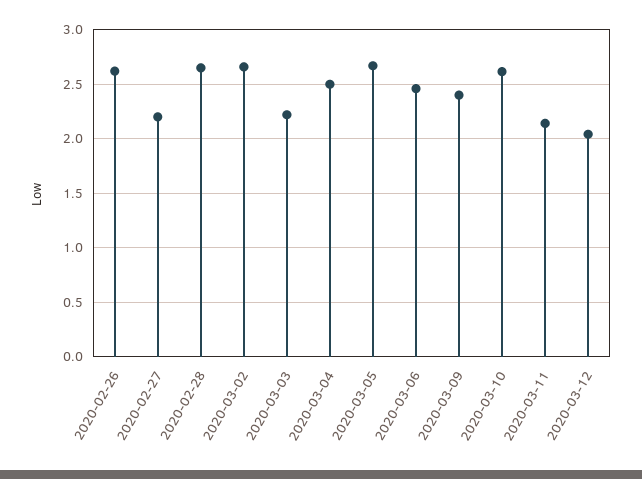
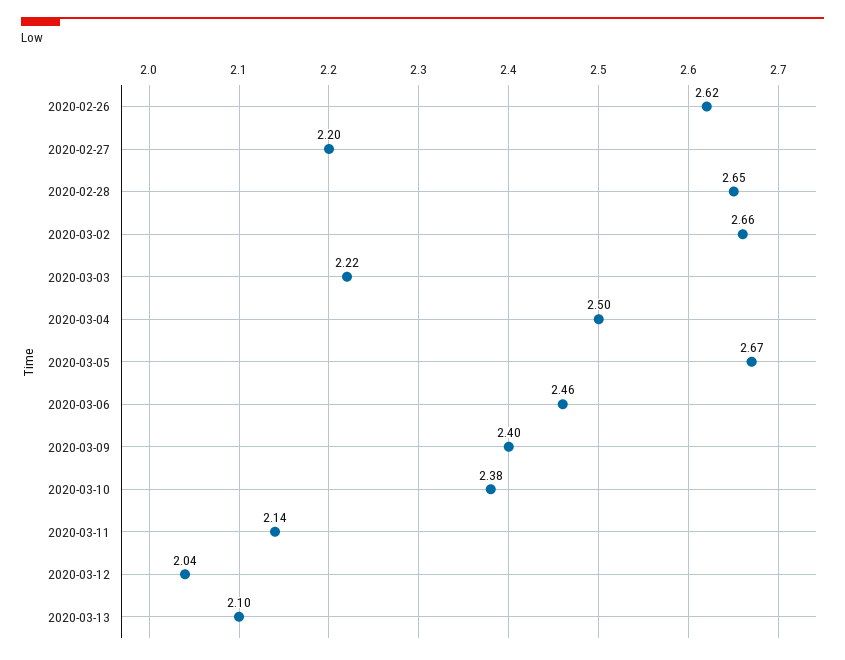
2020-03-10: 2.6 -> 2.38
2020-03-13: none -> 2.1

